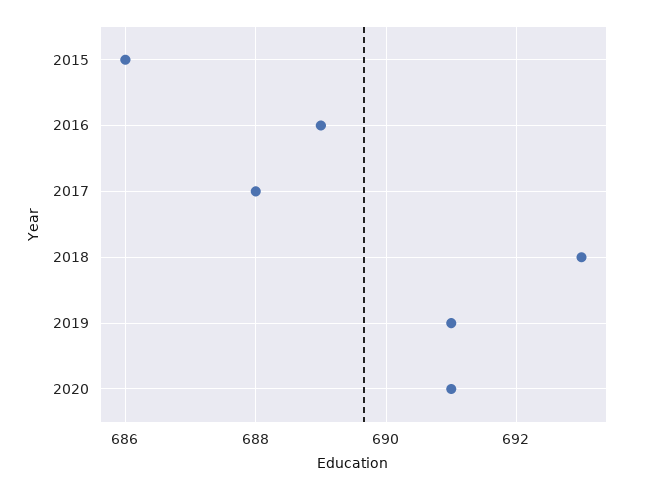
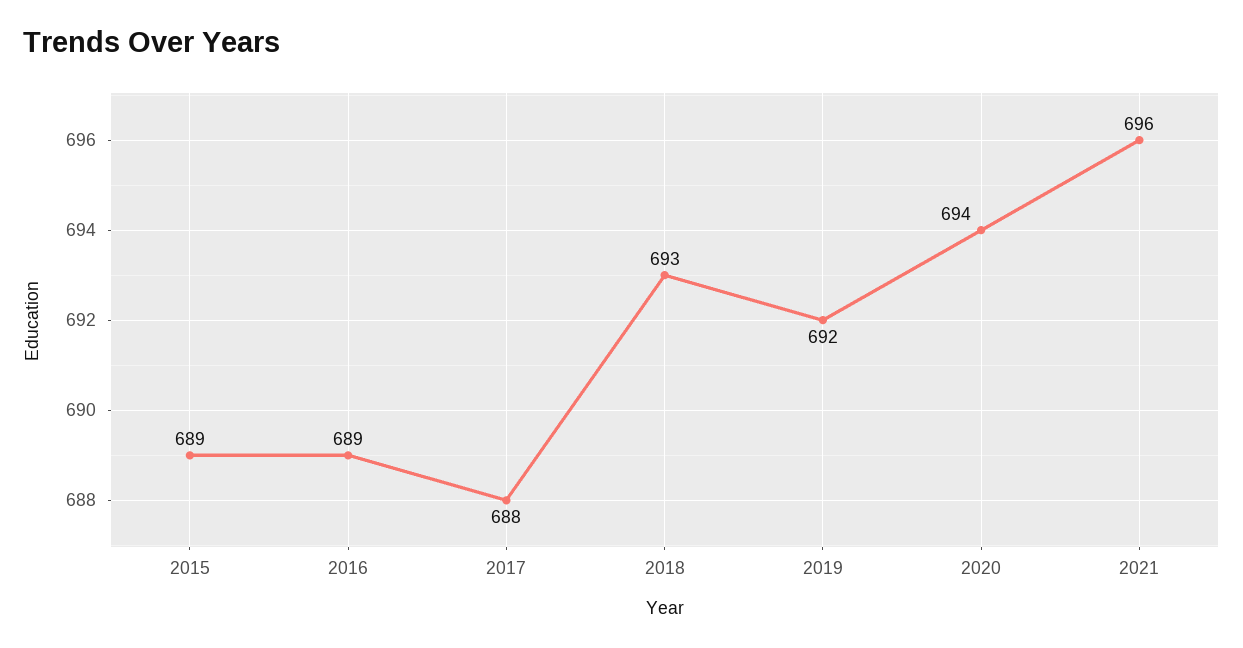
2015: 686 -> 689
2019: 691 -> 692
2020: 691 -> 694
2021: none -> 696

